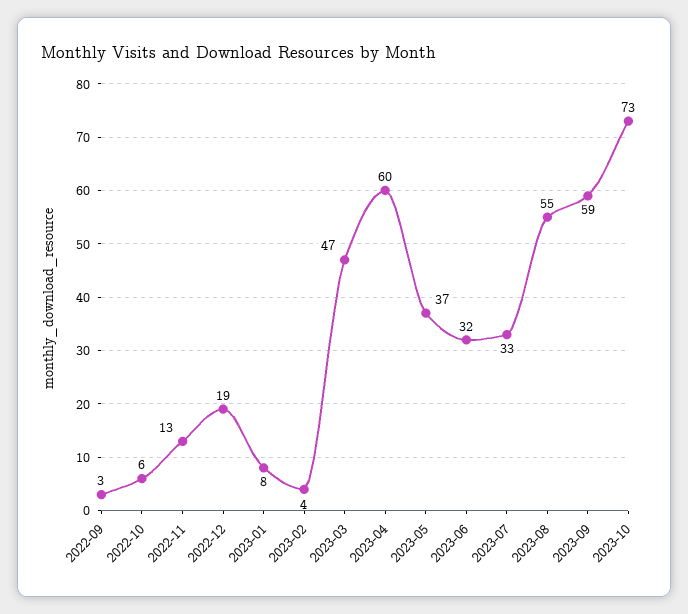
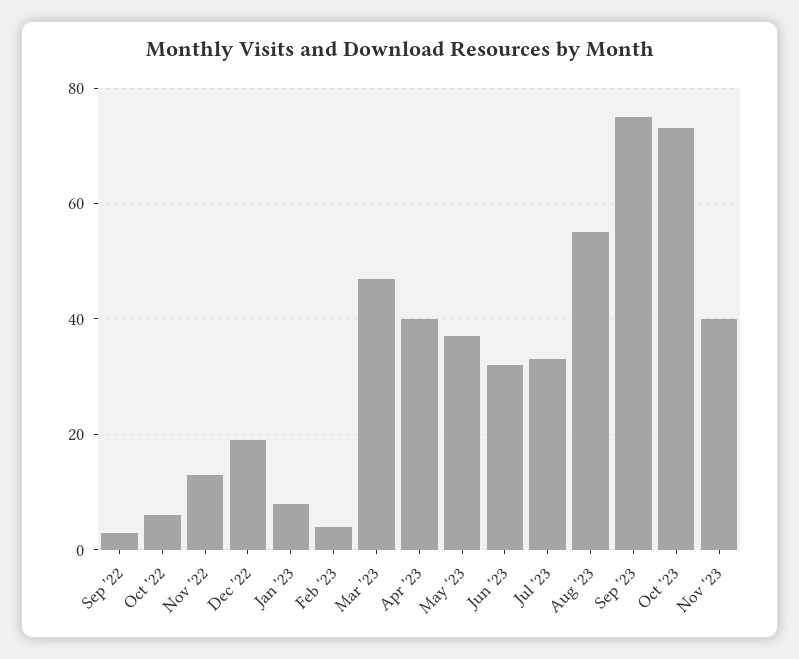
2023-04: 60 -> 40
2023-09: 59 -> 75
Nov '23: none -> 40

